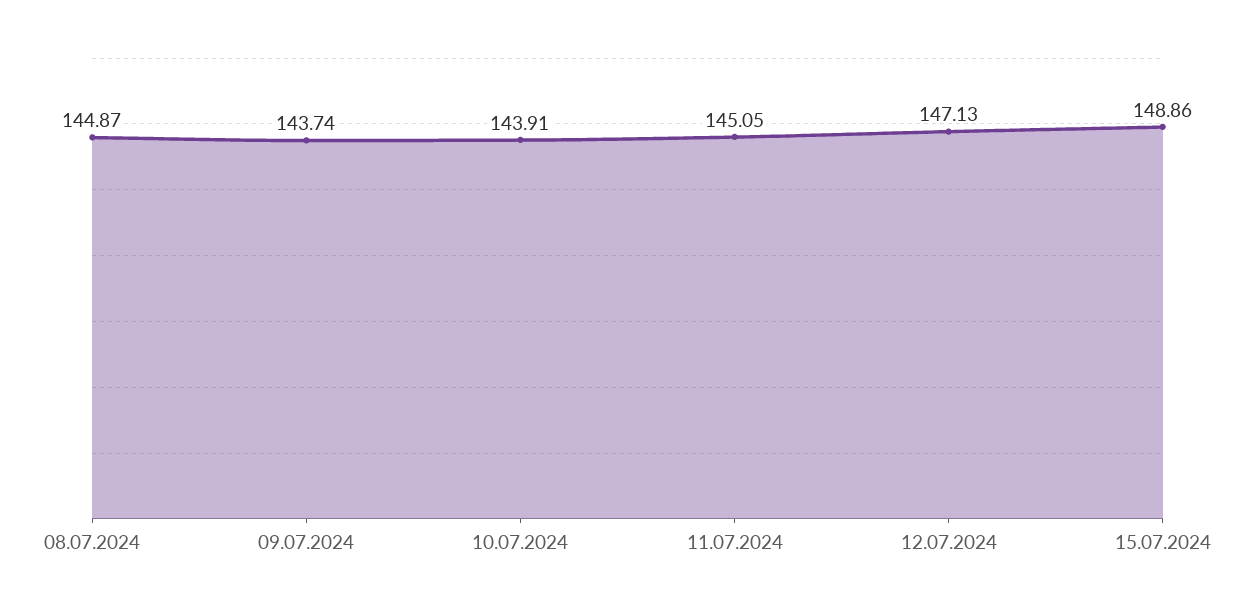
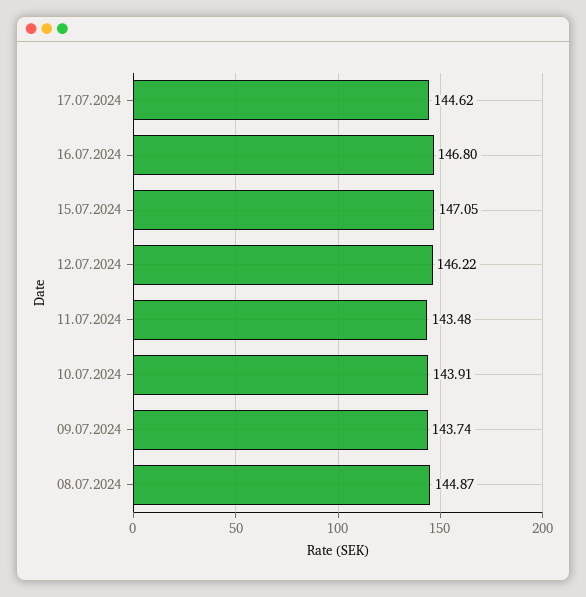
11.07.2024: 145.05 -> 143.48
12.07.2024: 147.13 -> 146.22
15.07.2024: 148.86 -> 147.05
17.07.2024: none -> 144.62
16.07.2024: none -> 146.8

